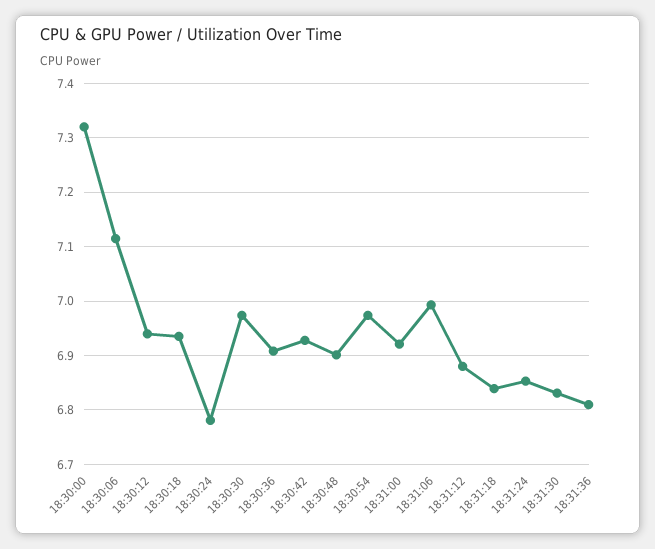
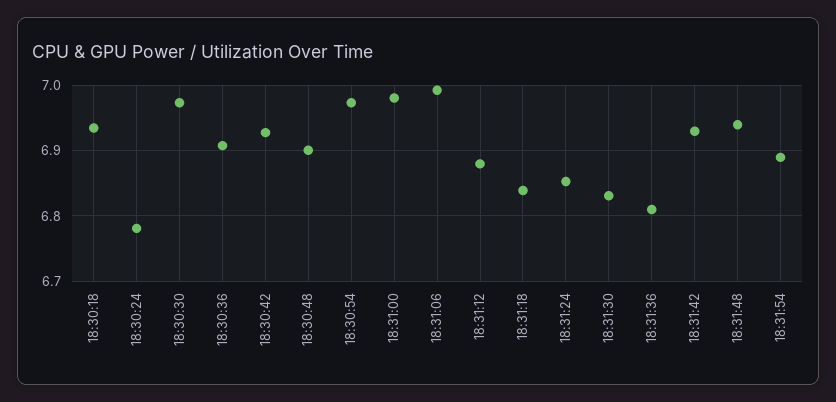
18:30:00: 7.32 -> none
18:30:06: 7.12 -> none
18:30:12: 6.94 -> none
18:31:00: 6.92 -> 6.98
18:31:42: none -> 6.93
18:31:48: none -> 6.94
18:31:54: none -> 6.89

